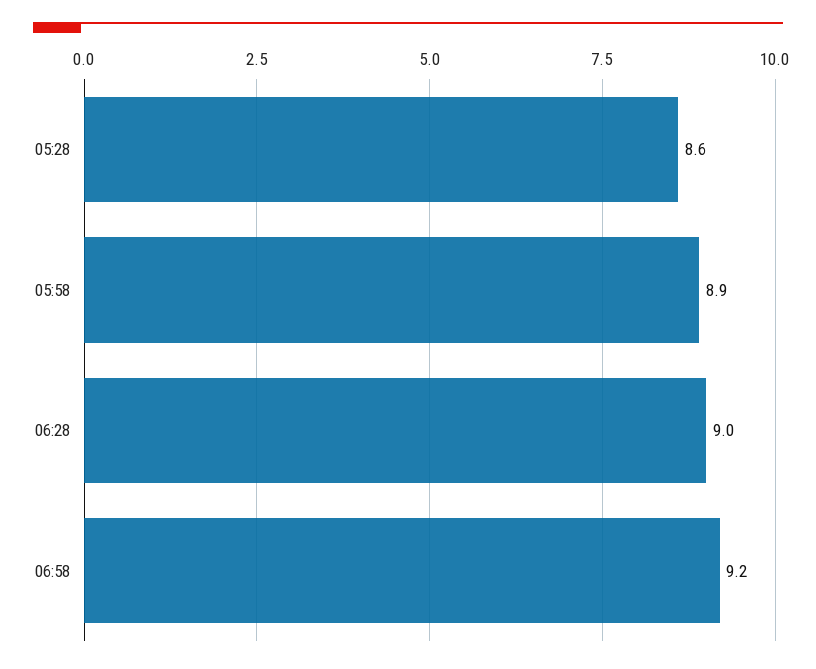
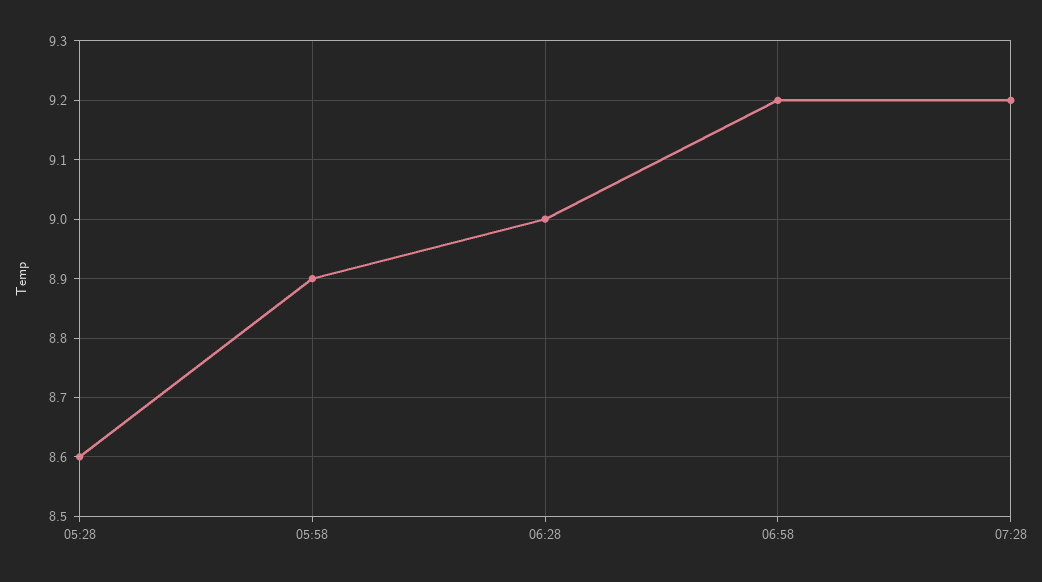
07:28: none -> 9.2

